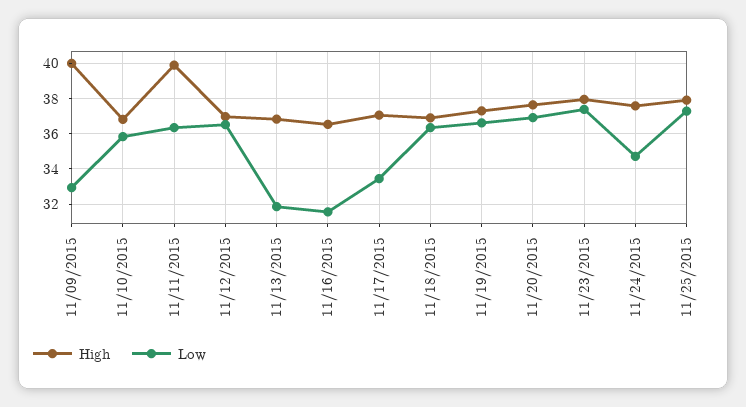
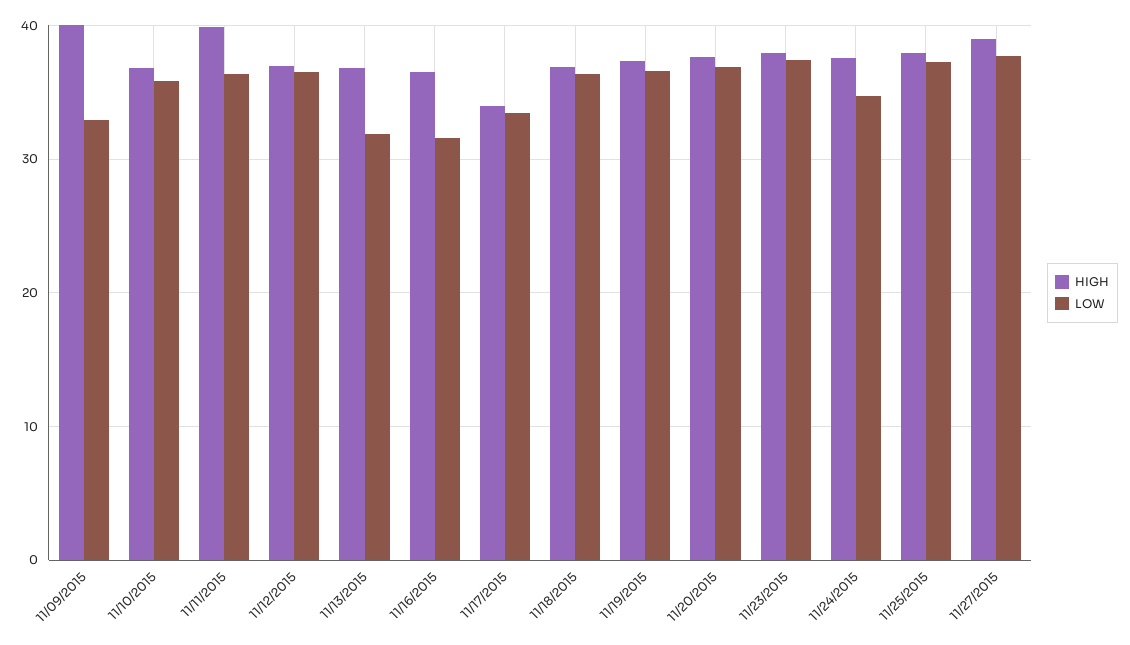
High, 11/17/2015: 37 -> 34
High, 11/27/2015: none -> 39
Low, 11/27/2015: none -> 38

